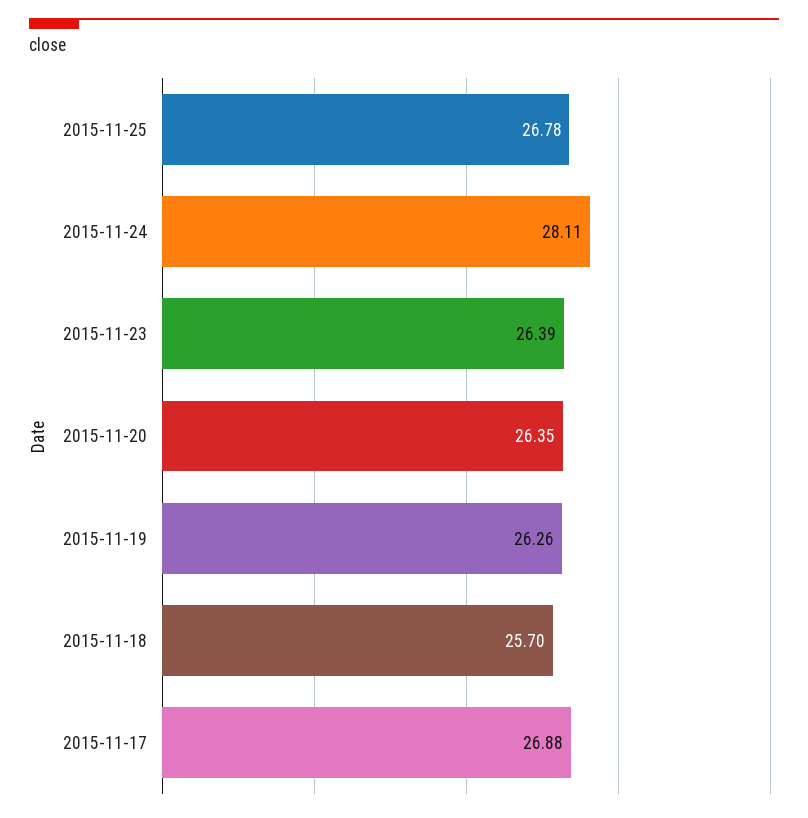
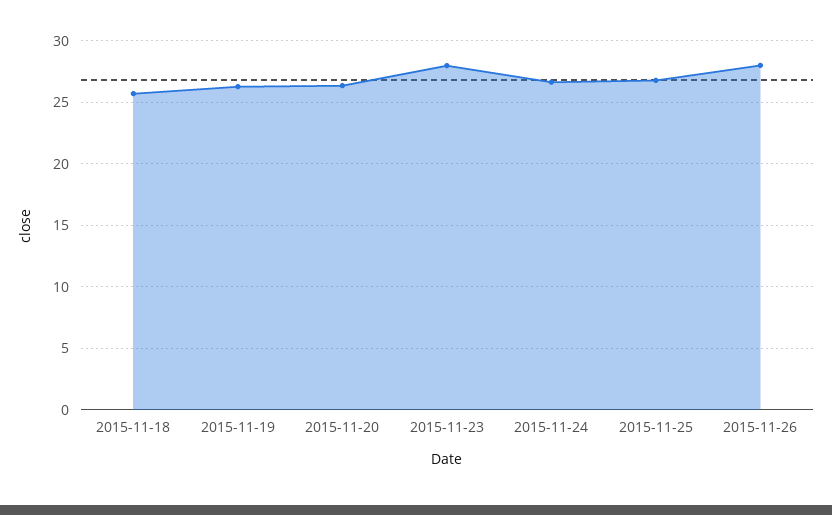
2015-11-24: 28.11 -> 26.5
2015-11-23: 26.39 -> 28
2015-11-17: 26.88 -> none
2015-11-26: none -> 28

